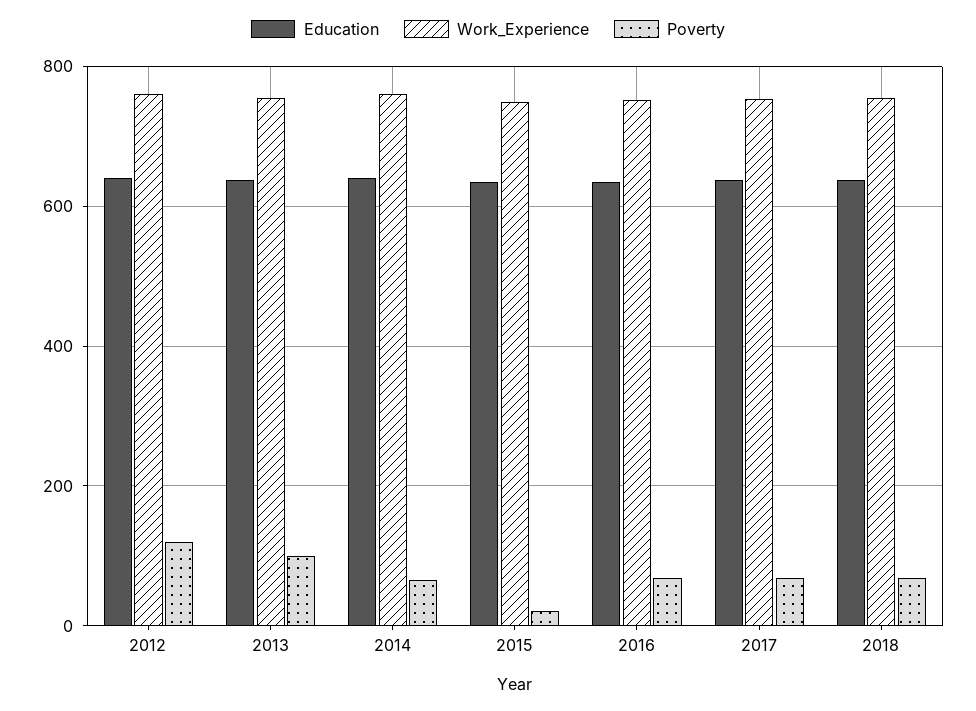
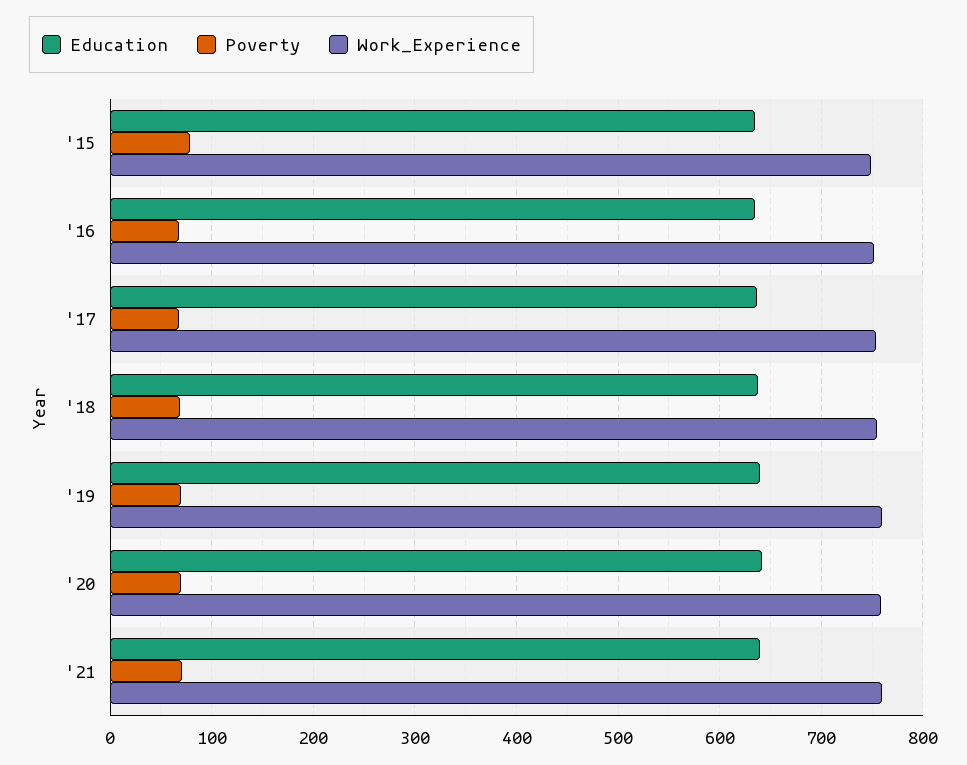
Education, 2012: 640 -> none
Work_Experience, 2012: 760 -> none
Poverty, 2012: 120 -> none
Education, 2013: 640 -> none
Work_Experience, 2013: 760 -> none
Poverty, 2013: 100 -> none
Education, 2014: 640 -> none
Work_Experience, 2014: 760 -> none
Poverty, 2014: 60 -> none
Poverty, 2015: 20 -> 80
Education, '19: none -> 640
Poverty, '19: none -> 70
Work_Experience, '19: none -> 760
Education, '20: none -> 640
Poverty, '20: none -> 70
Work_Experience, '20: none -> 760
Education, '21: none -> 640
Poverty, '21: none -> 70
Work_Experience, '21: none -> 760

